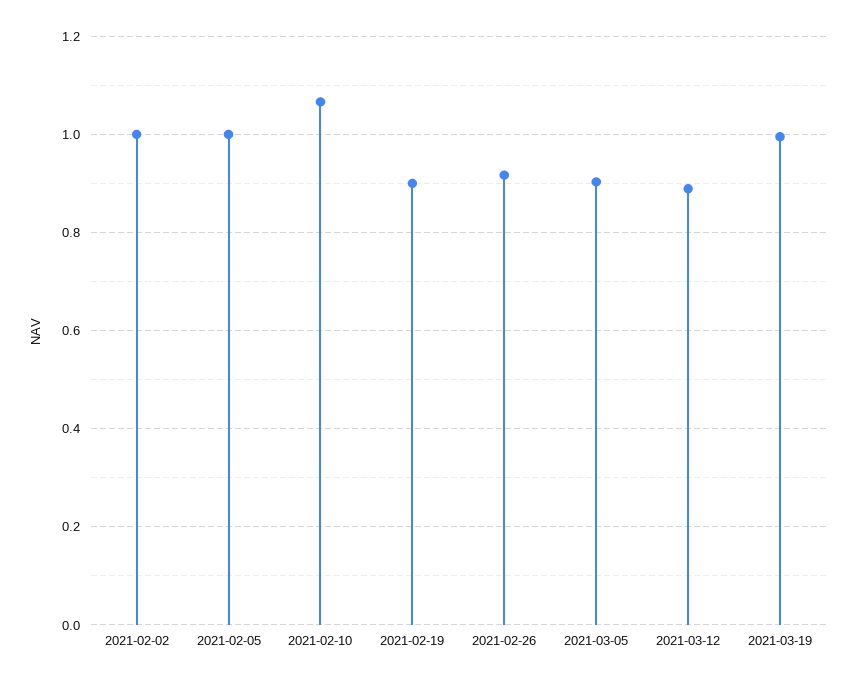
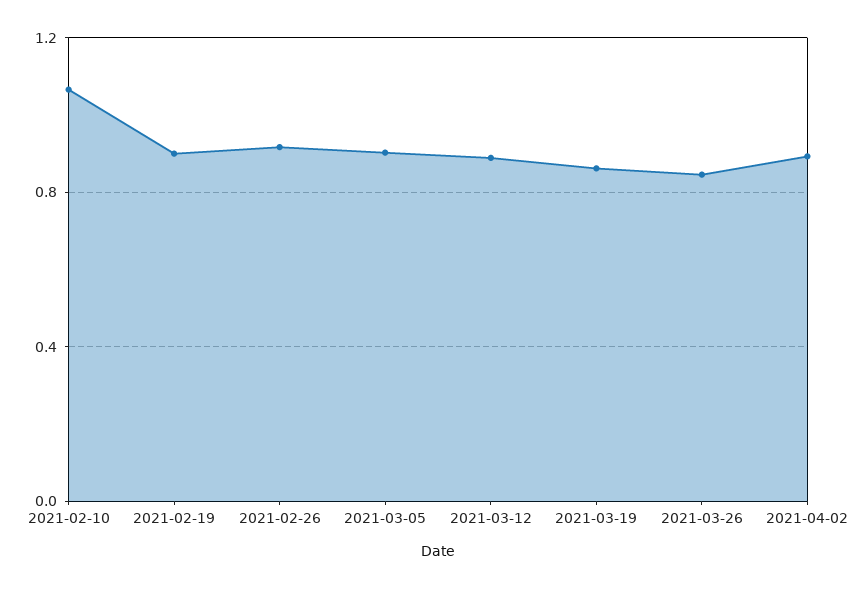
2021-02-02: 1 -> none
2021-02-05: 1 -> none
2021-03-19: 1 -> 0.85
2021-03-26: none -> 0.85
2021-04-02: none -> 0.9

